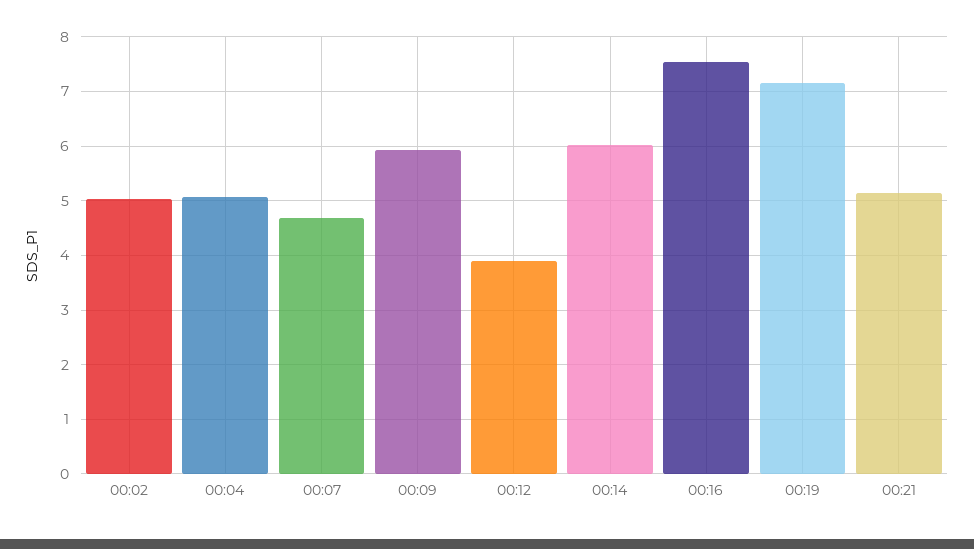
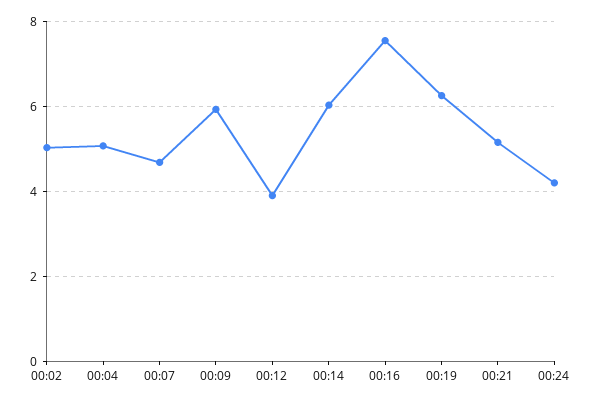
00:19: 7.2 -> 6.2
00:24: none -> 4.2

